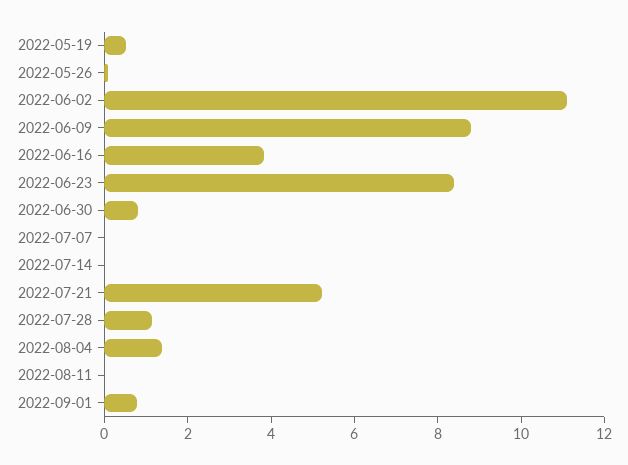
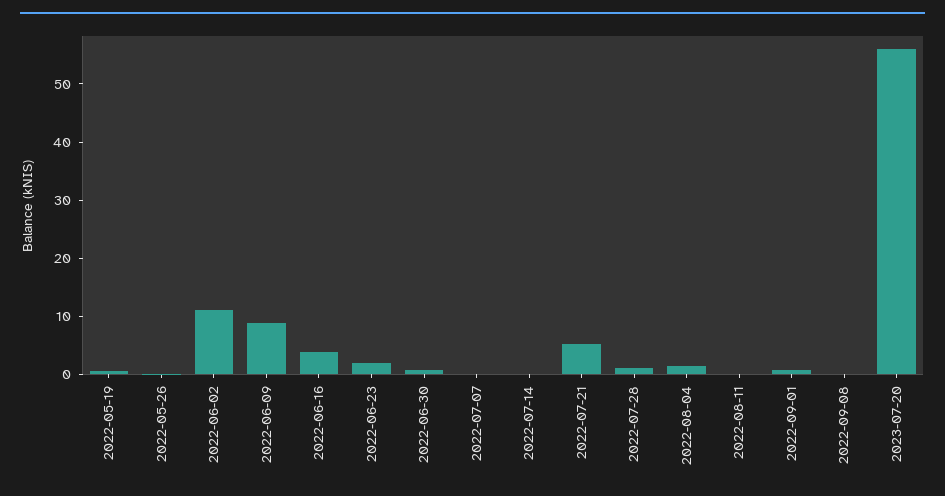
2022-06-23: 8.5 -> 2
2022-09-08: none -> 0
2023-07-20: none -> 56

